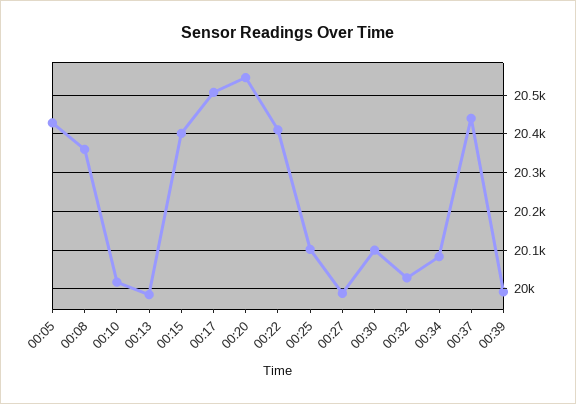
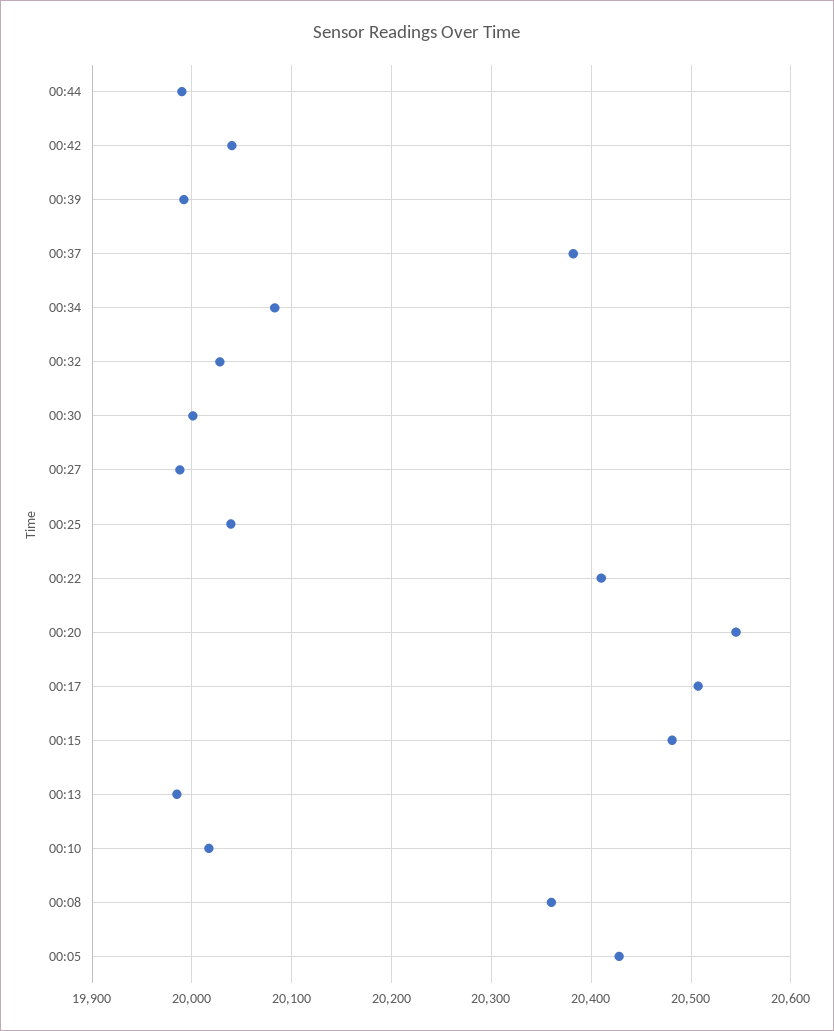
00:15: 20400 -> 20480
00:25: 20100 -> 20040
00:30: 20100 -> 20000
00:37: 20440 -> 20380
00:44: none -> 19990
00:42: none -> 20040

